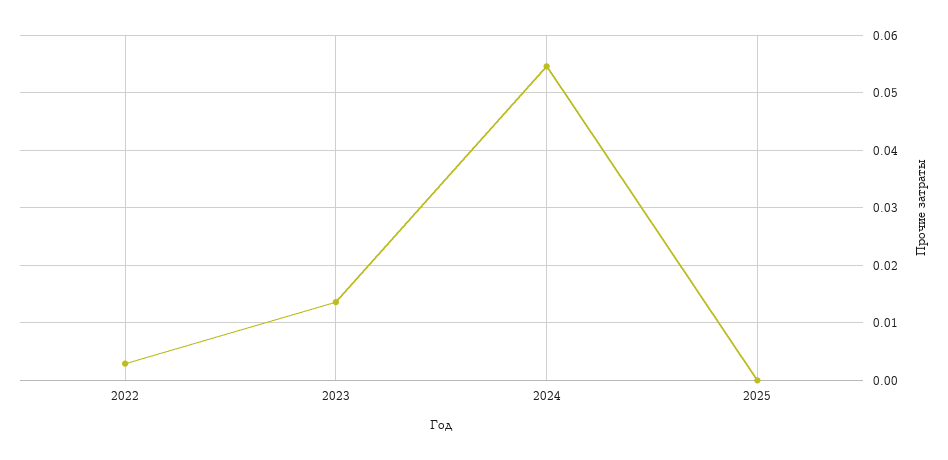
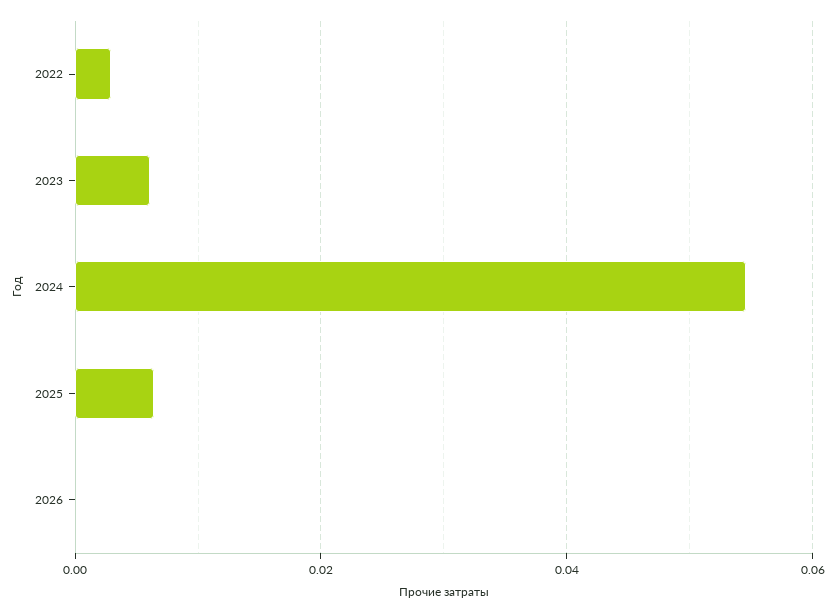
2023: 0.014 -> 0.006
2025: 0 -> 0.006
2026: none -> 0

